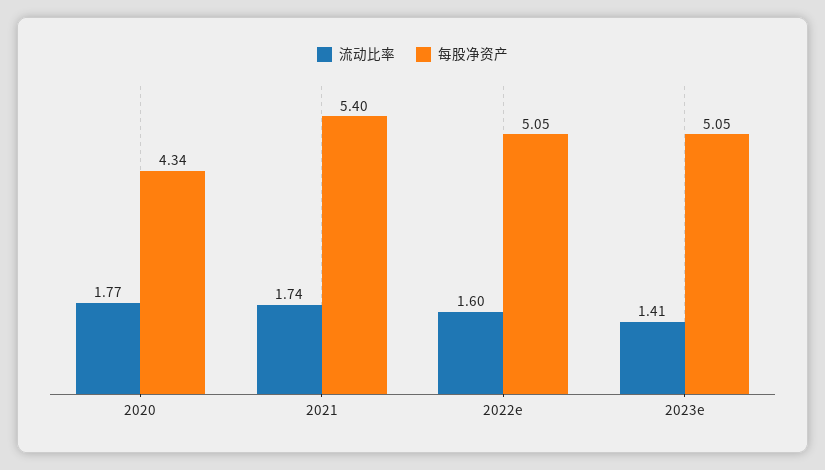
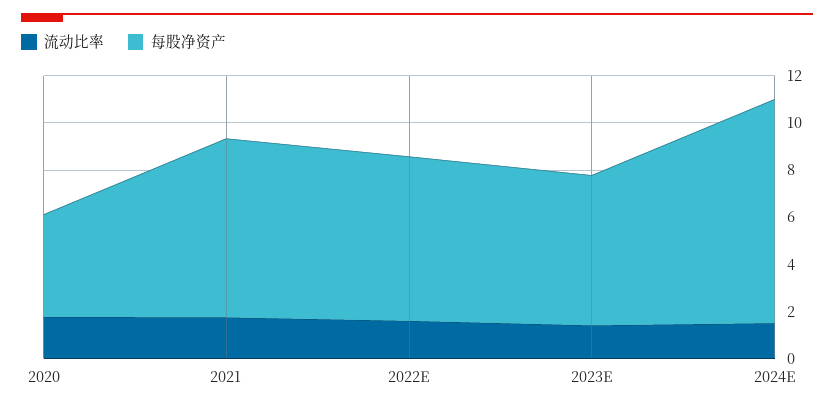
每股净资产, 2021: 5.4 -> 7.5
每股净资产, 2022e: 5.05 -> 7
每股净资产, 2023e: 5.05 -> 6.5
流动比率, 2024E: none -> 1.5
每股净资产, 2024E: none -> 9.5

